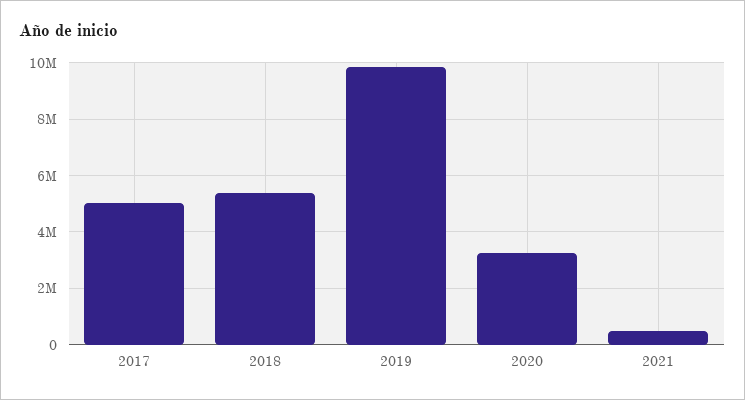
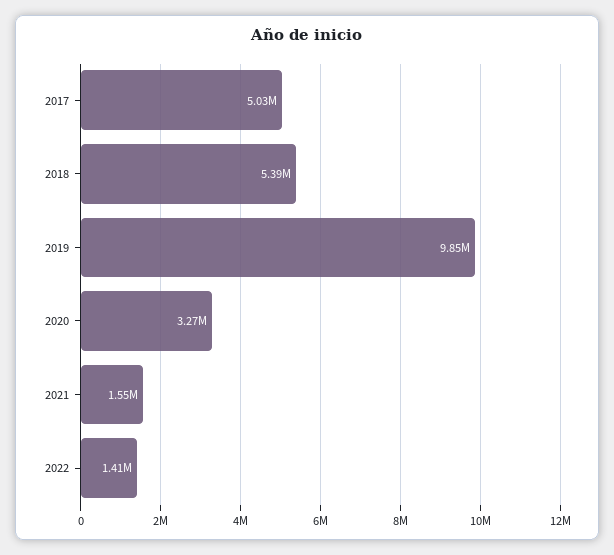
2021: 500000 -> 1550000
2022: none -> 1410000

